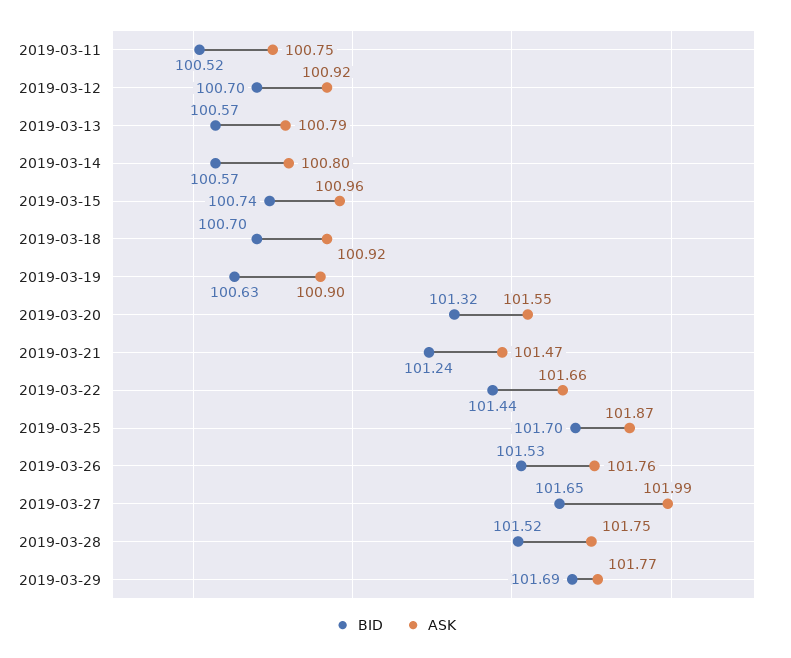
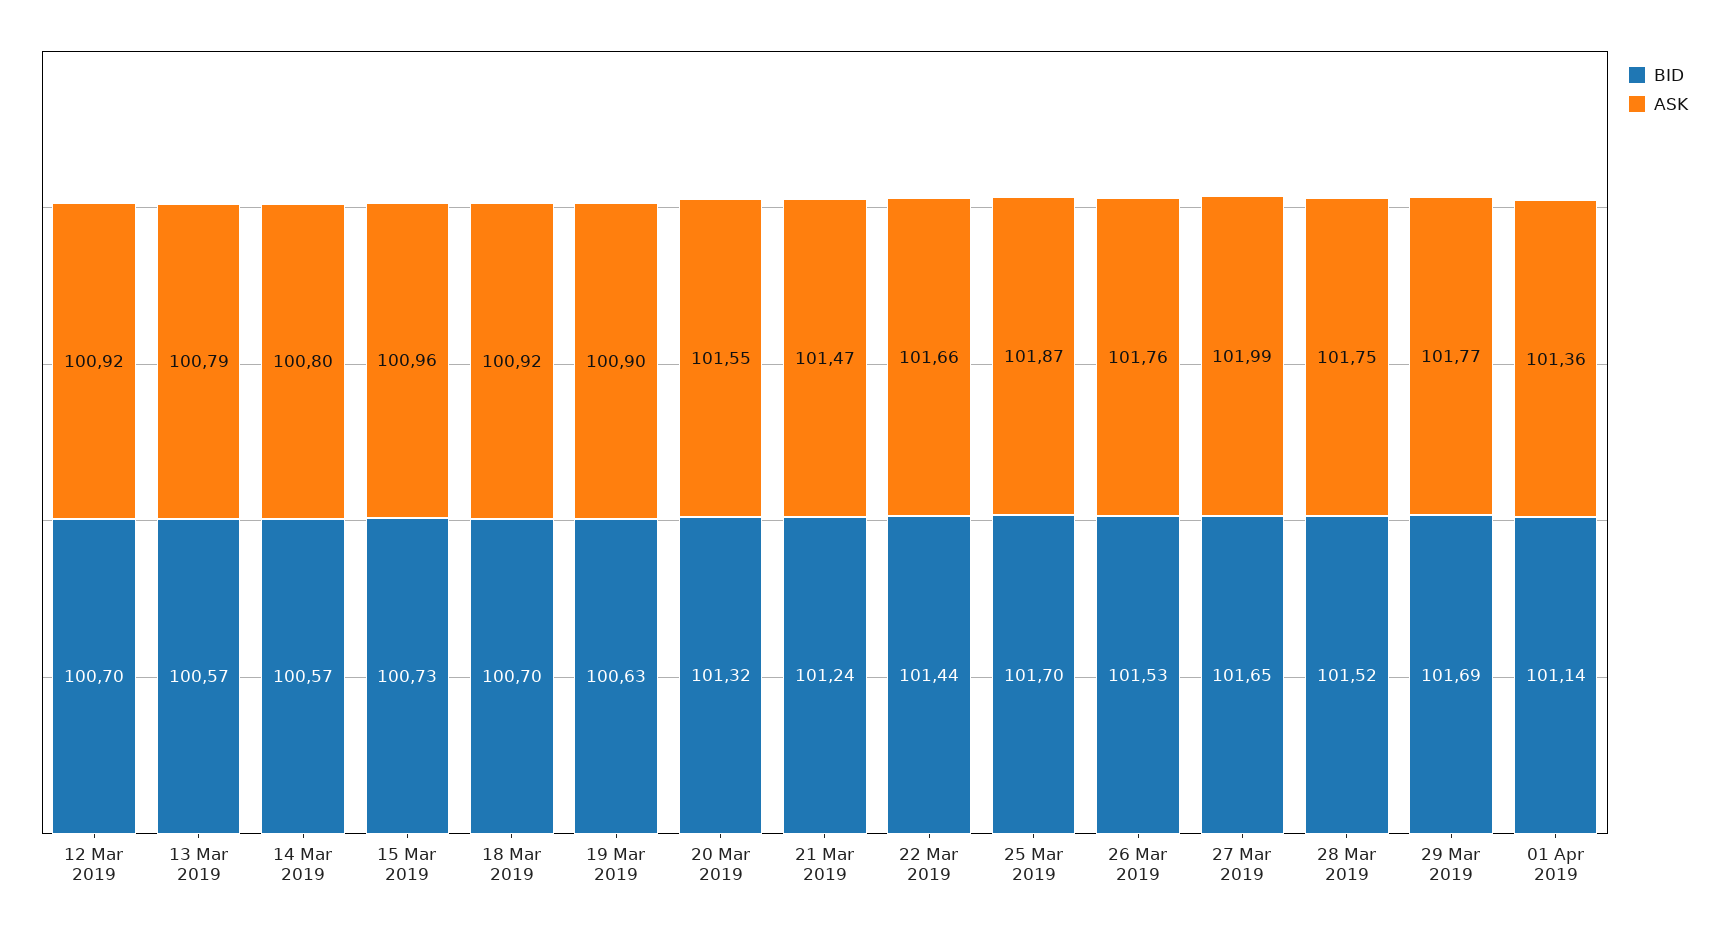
BID, 2019-03-11: 100.52 -> none
ASK, 2019-03-11: 100.75 -> none
BID, 2019-03-15: 100.74 -> 100.73
BID, 01 Apr 2019: none -> 101.14
ASK, 01 Apr 2019: none -> 101.36

